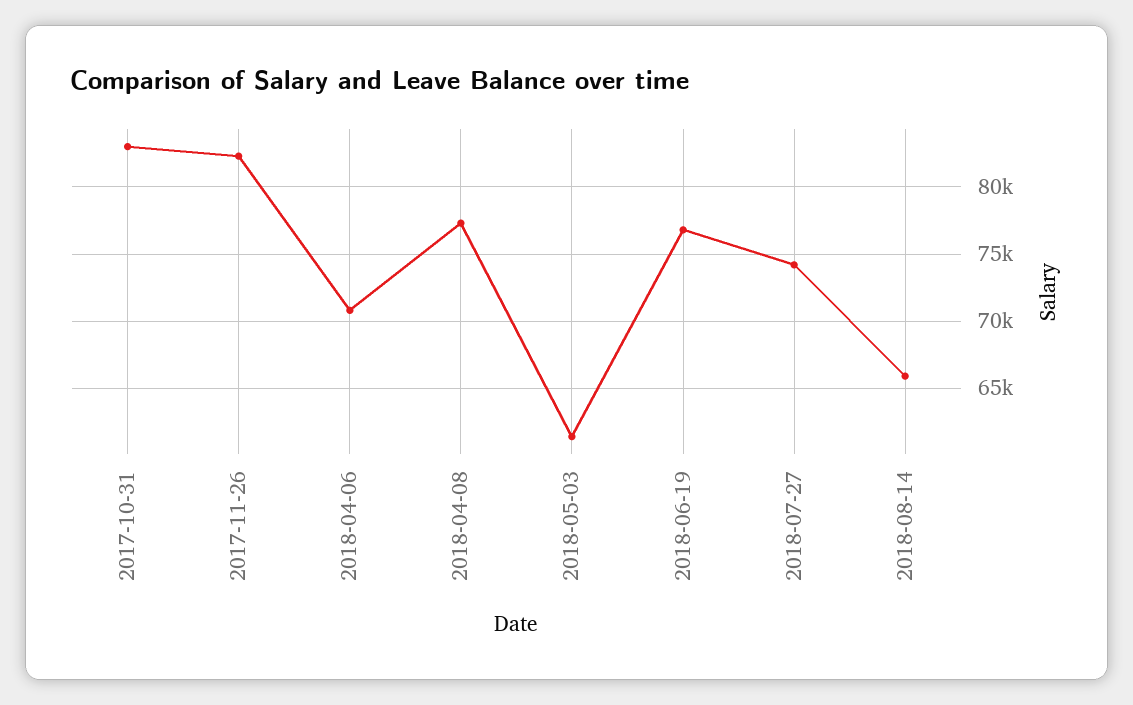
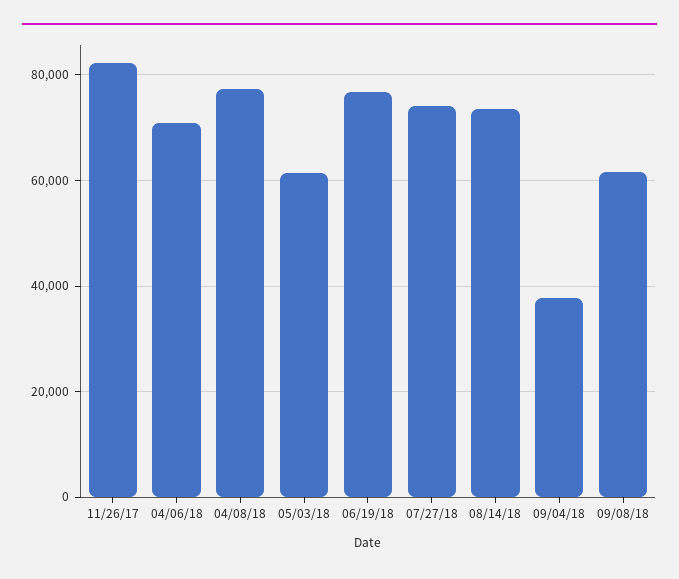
2017-10-31: 83000 -> none
2018-08-14: 66000 -> 74000
09/04/18: none -> 38000
09/08/18: none -> 62000

